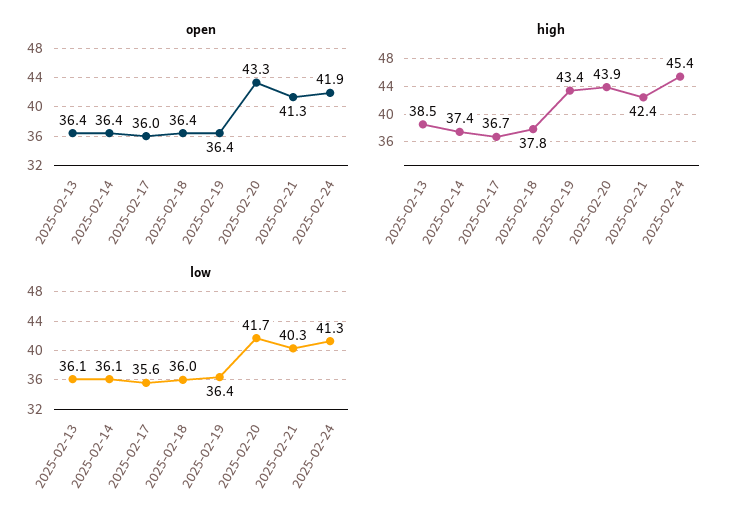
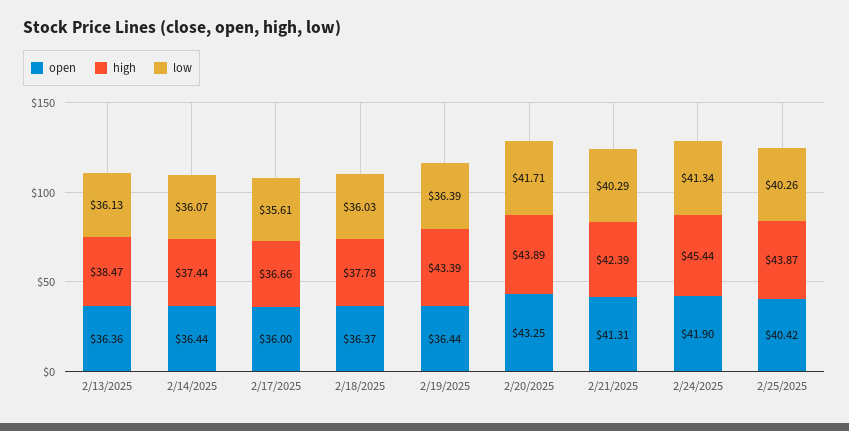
open, 2/25/2025: none -> 40.42
high, 2/25/2025: none -> 43.87
low, 2/25/2025: none -> 40.26

